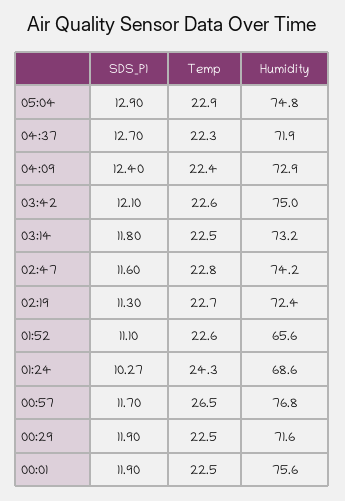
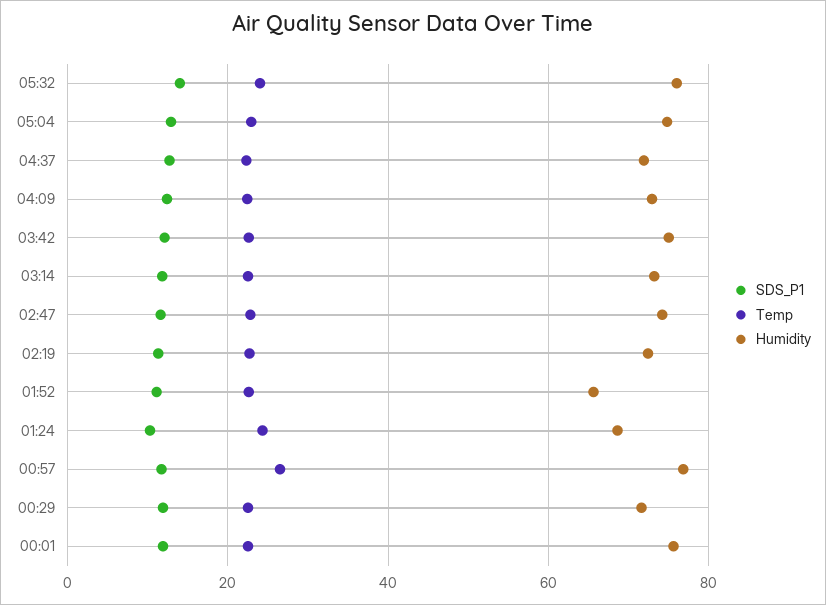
SDS_P1, 05:32: none -> 14
Temp, 05:32: none -> 24
Humidity, 05:32: none -> 76

